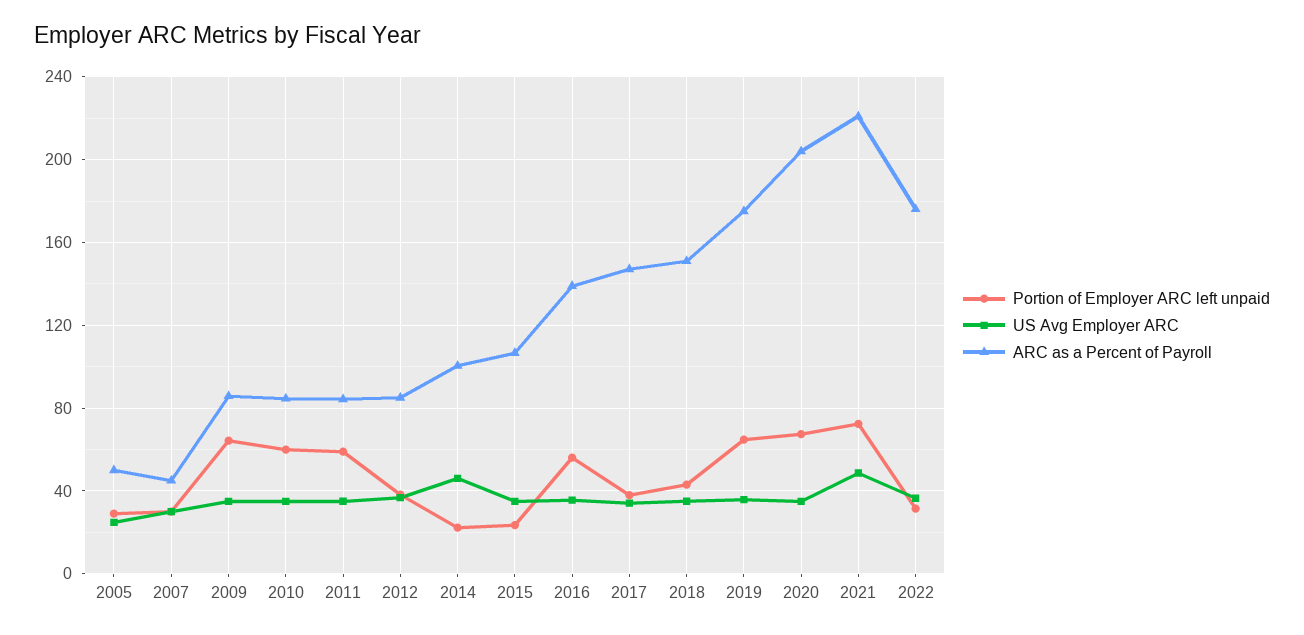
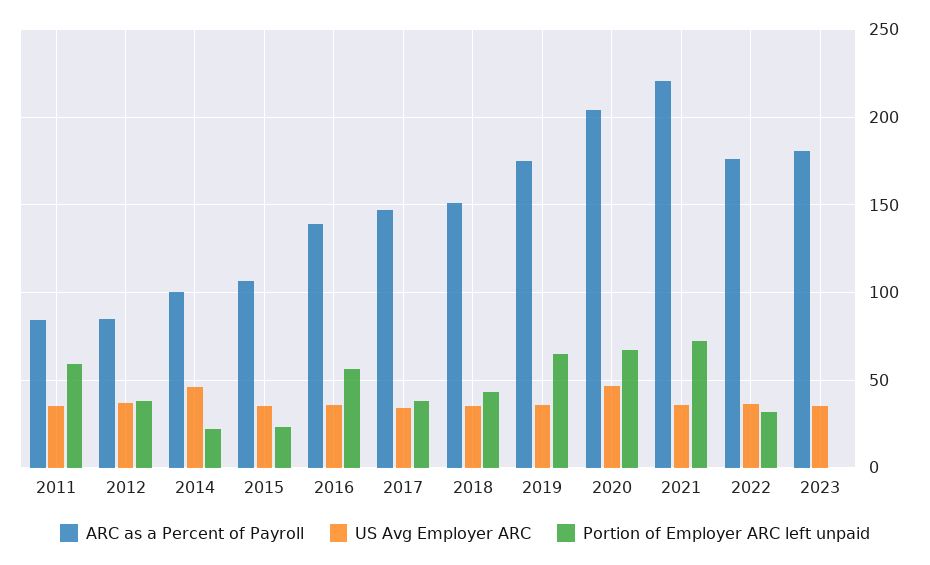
Portion of Employer ARC left unpaid, 2005: 30 -> none
US Avg Employer ARC, 2005: 25 -> none
ARC as a Percent of Payroll, 2005: 50 -> none
Portion of Employer ARC left unpaid, 2007: 30 -> none
US Avg Employer ARC, 2007: 30 -> none
ARC as a Percent of Payroll, 2007: 45 -> none
Portion of Employer ARC left unpaid, 2009: 65 -> none
US Avg Employer ARC, 2009: 35 -> none
ARC as a Percent of Payroll, 2009: 85 -> none
Portion of Employer ARC left unpaid, 2010: 60 -> none
US Avg Employer ARC, 2010: 35 -> none
ARC as a Percent of Payroll, 2010: 85 -> none
US Avg Employer ARC, 2020: 35 -> 45
US Avg Employer ARC, 2021: 50 -> 35
ARC as a Percent of Payroll, 2023: none -> 180
US Avg Employer ARC, 2023: none -> 35
Portion of Employer ARC left unpaid, 2023: none -> 0

